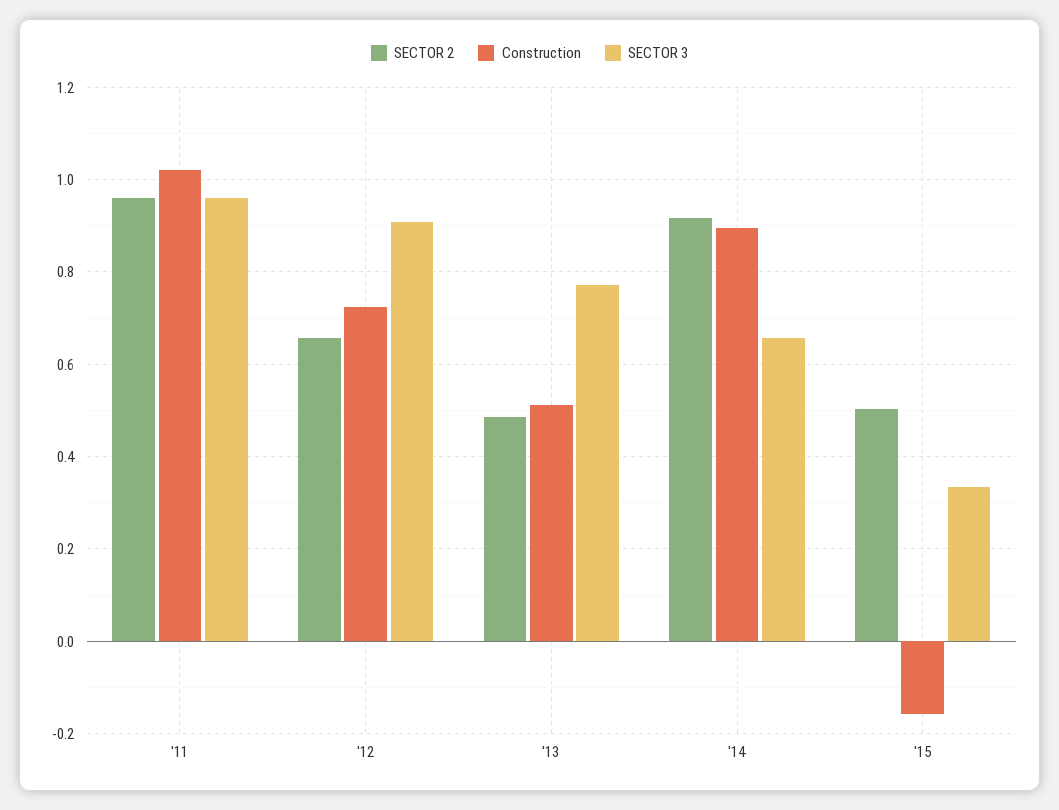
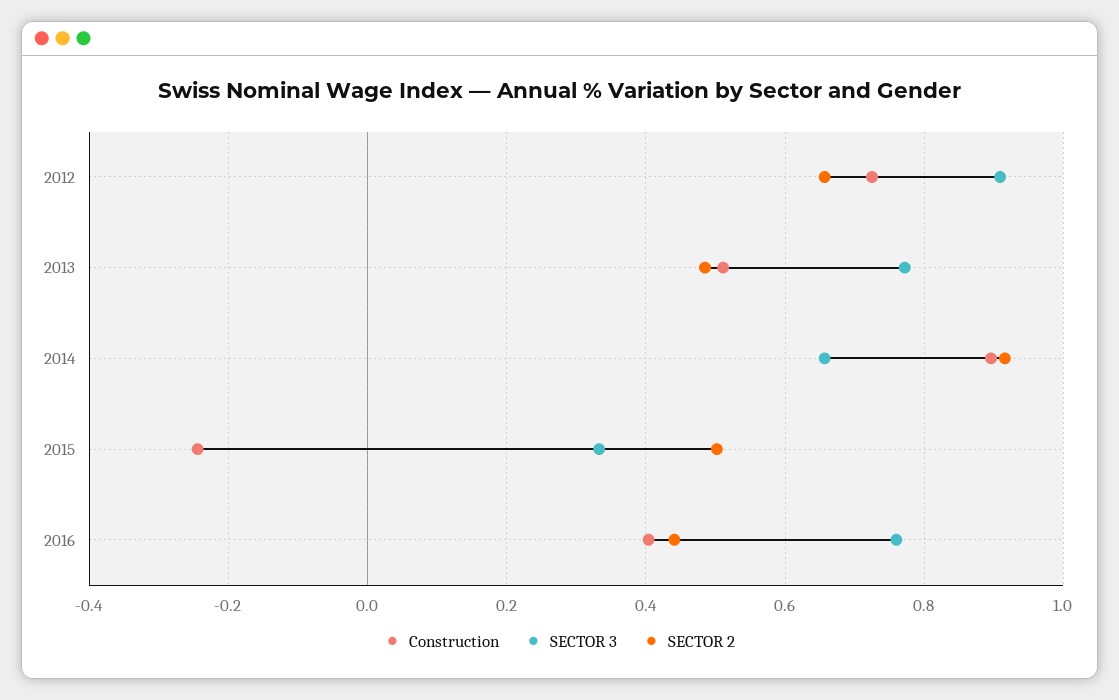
SECTOR 2, '11: 0.96 -> none
Construction, '11: 1.02 -> none
SECTOR 3, '11: 0.96 -> none
Construction, '15: -0.16 -> -0.24
Construction, 2016: none -> 0.4
SECTOR 3, 2016: none -> 0.76
SECTOR 2, 2016: none -> 0.44

